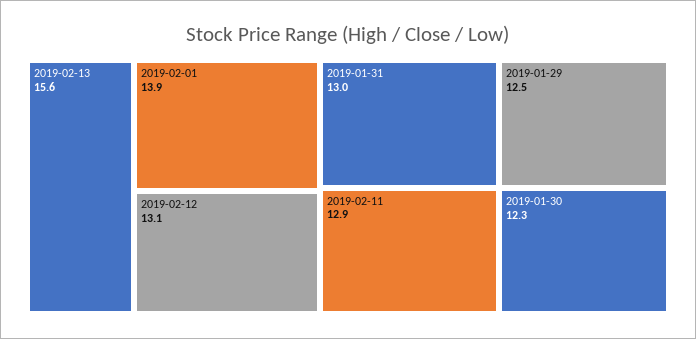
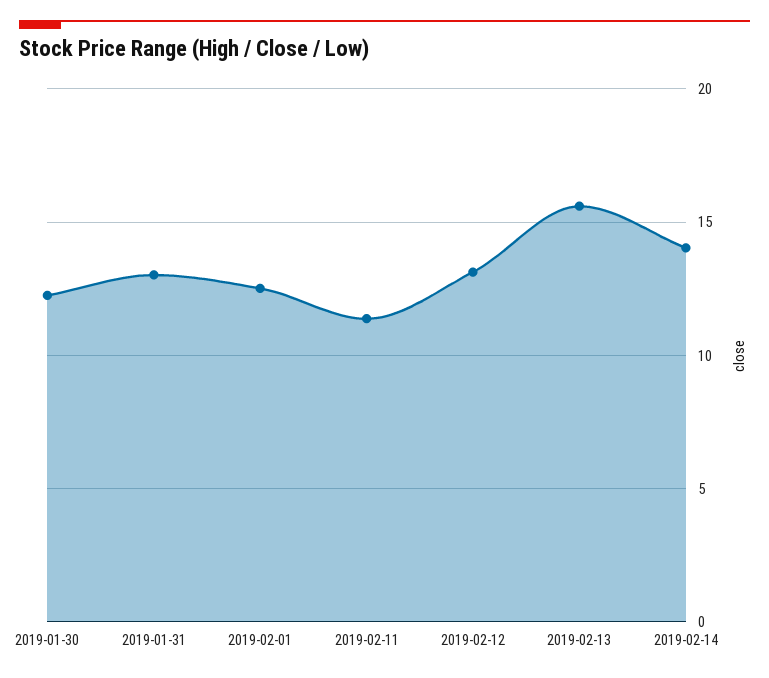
2019-02-01: 13.9 -> 12.5
2019-02-11: 12.9 -> 11.5
2019-01-29: 12.5 -> none
2019-02-14: none -> 14

